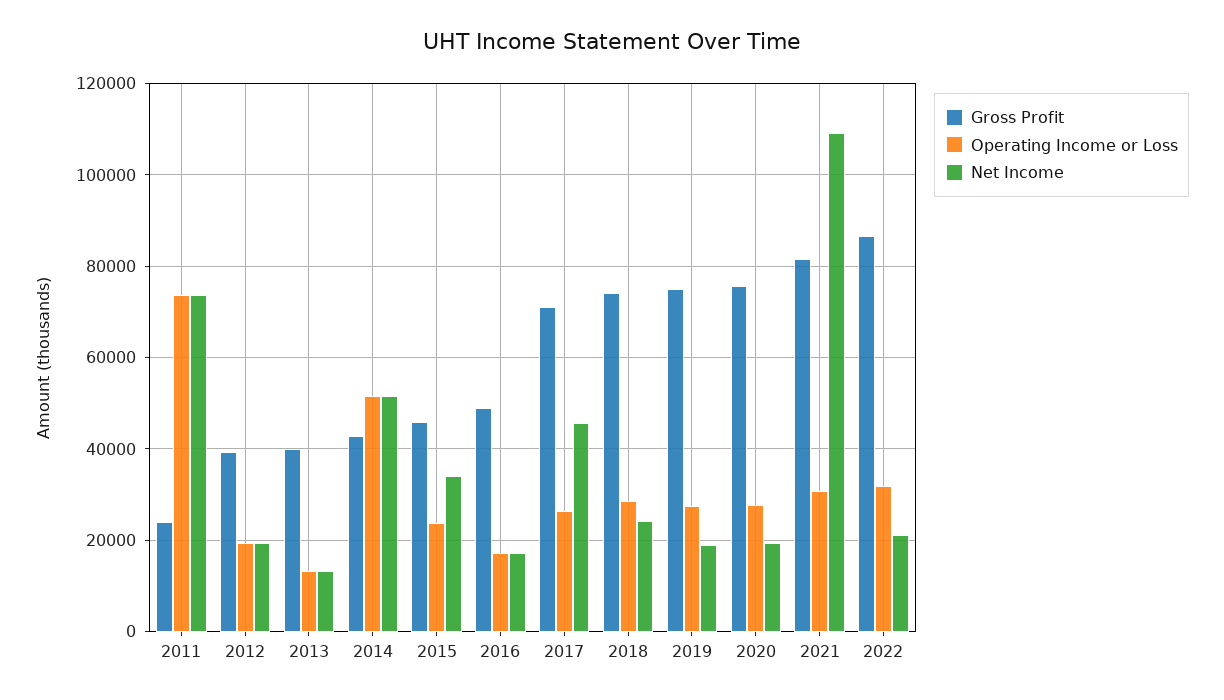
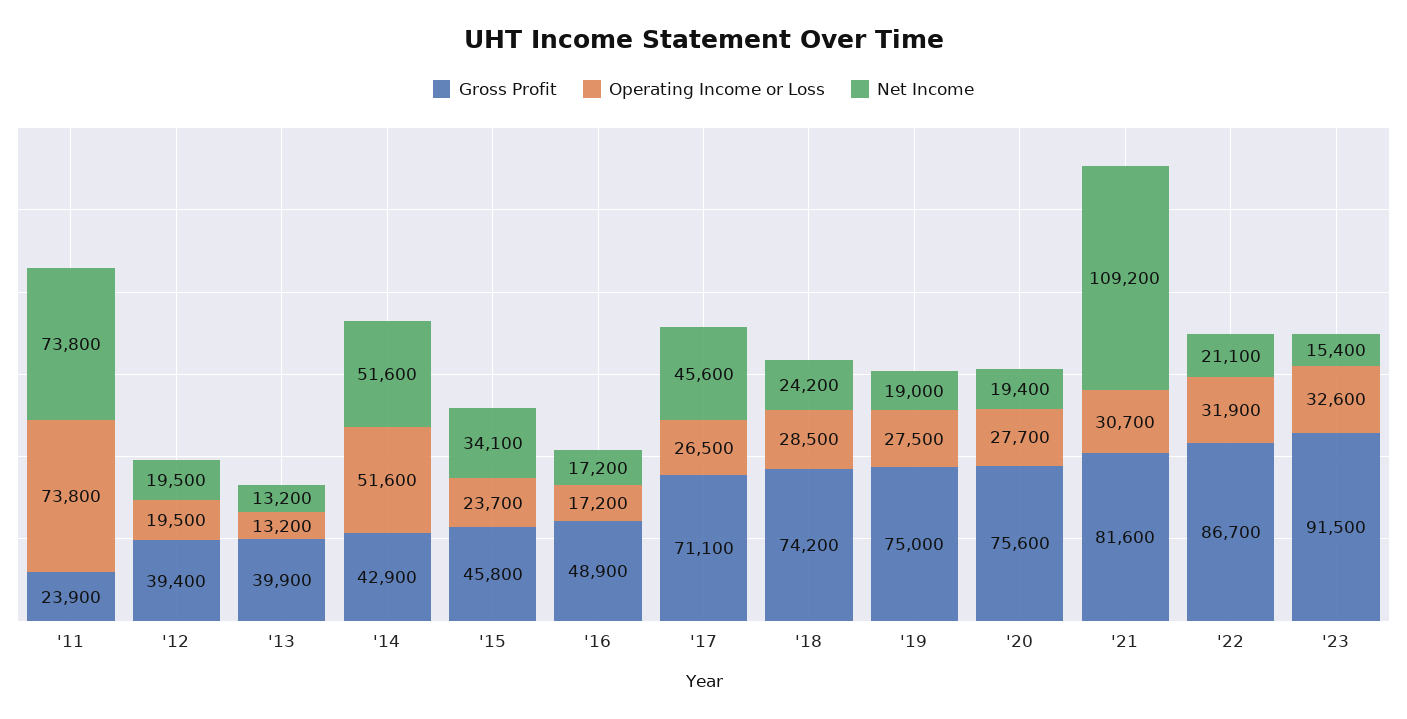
Gross Profit, '23: none -> 91500
Operating Income or Loss, '23: none -> 32600
Net Income, '23: none -> 15400

